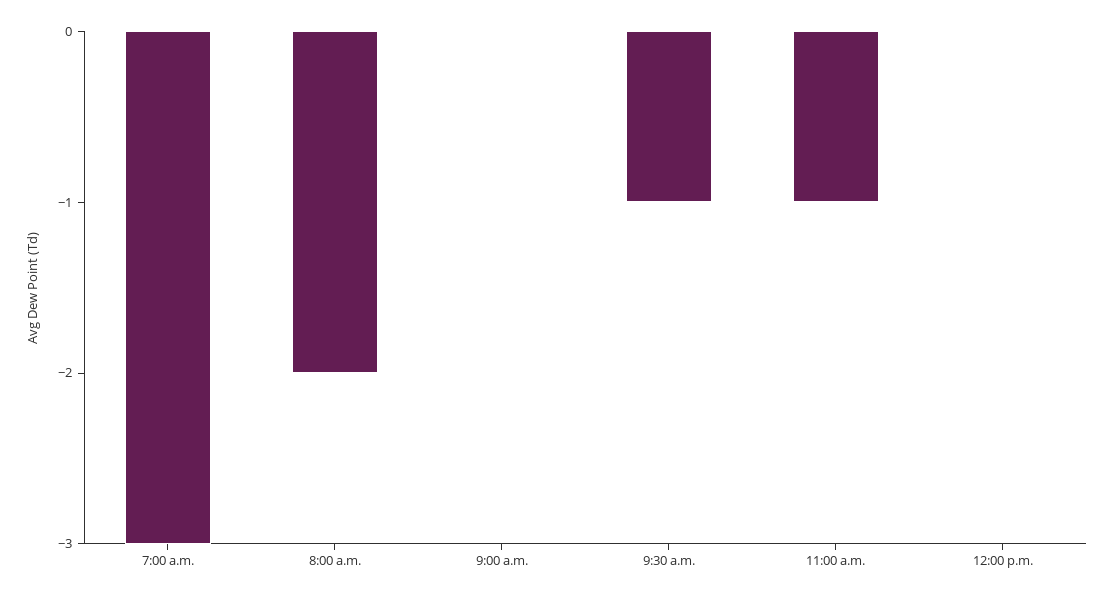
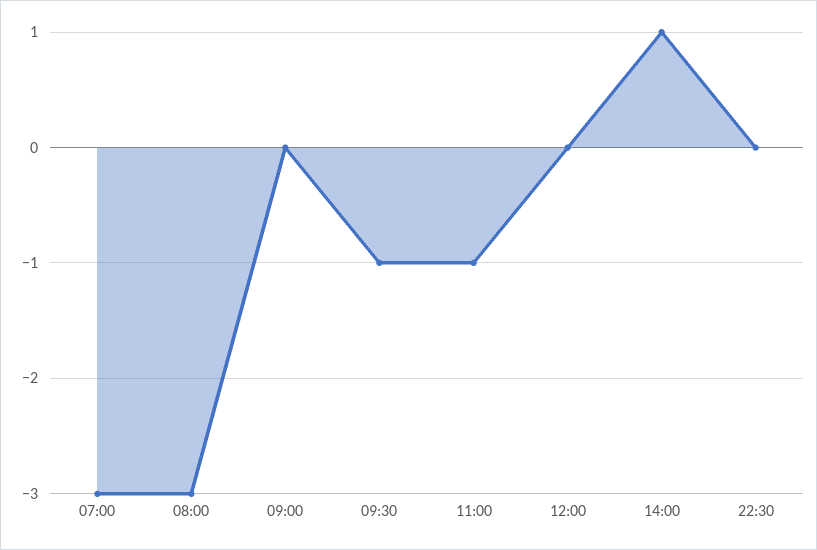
8:00 a.m.: -2 -> -3
14:00: none -> 1
22:30: none -> 0

